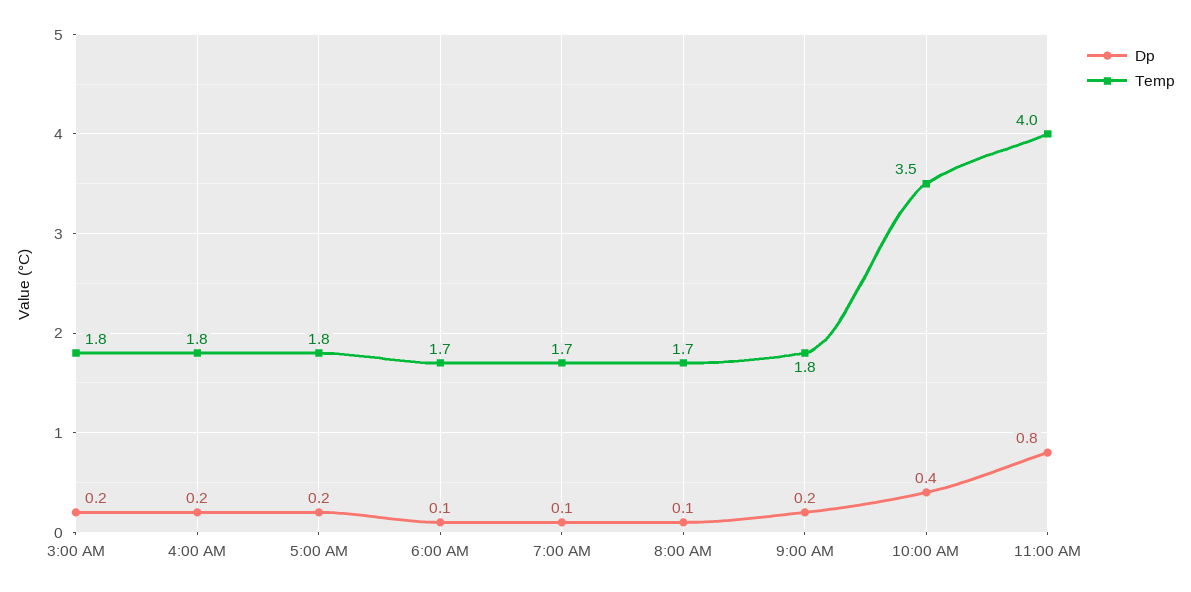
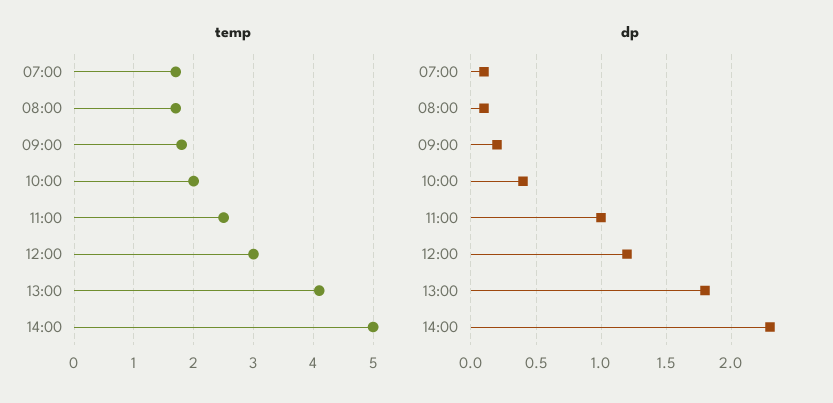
Dp, 3:00 AM: 0.2 -> none
Temp, 3:00 AM: 1.8 -> none
Dp, 4:00 AM: 0.2 -> none
Temp, 4:00 AM: 1.8 -> none
Dp, 5:00 AM: 0.2 -> none
Temp, 5:00 AM: 1.8 -> none
Dp, 6:00 AM: 0.1 -> none
Temp, 6:00 AM: 1.7 -> none
Temp, 10:00 AM: 3.5 -> 2
Dp, 11:00 AM: 0.8 -> 1
Temp, 11:00 AM: 4 -> 2.5
Temp, 12:00: none -> 3
Temp, 13:00: none -> 4
Temp, 14:00: none -> 5
Dp, 12:00: none -> 1.2
Dp, 13:00: none -> 1.8
Dp, 14:00: none -> 2.3

